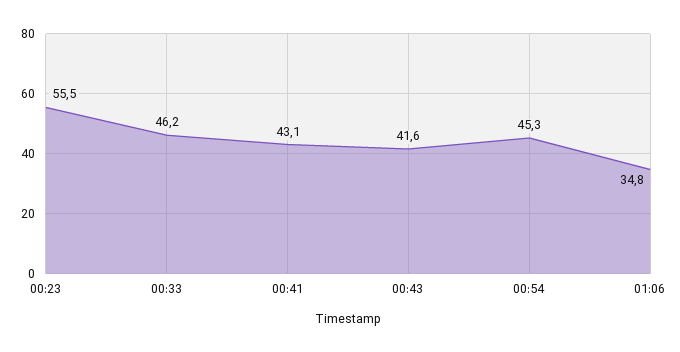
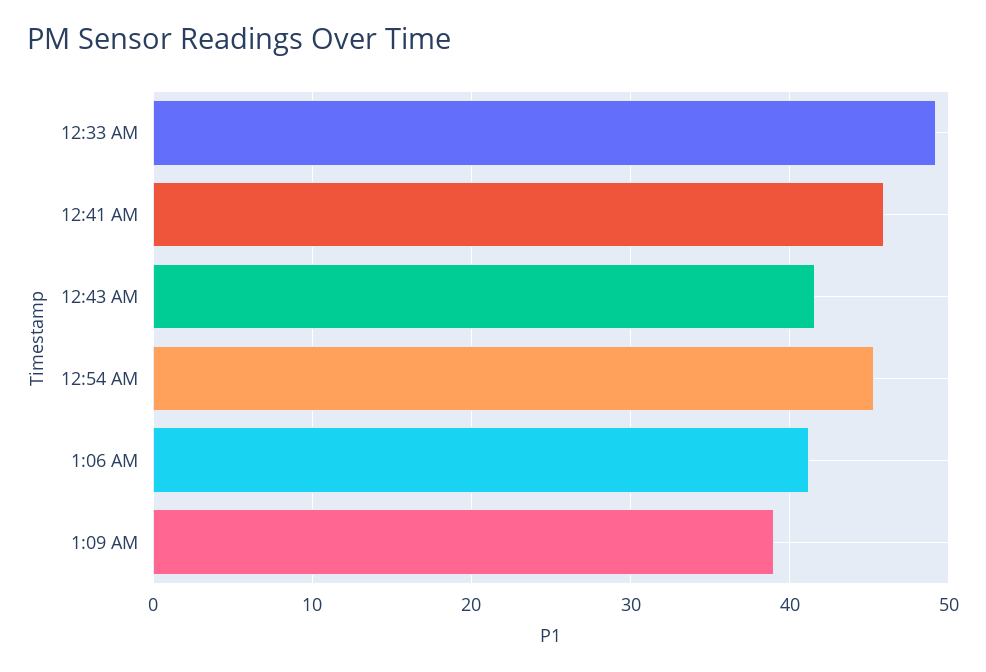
00:23: 55.5 -> none
00:33: 46.2 -> 49
00:41: 43.1 -> 46
01:06: 34.8 -> 41
1:09 AM: none -> 39

